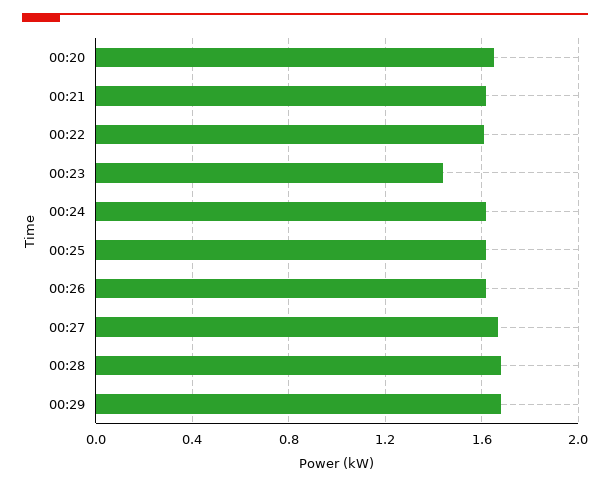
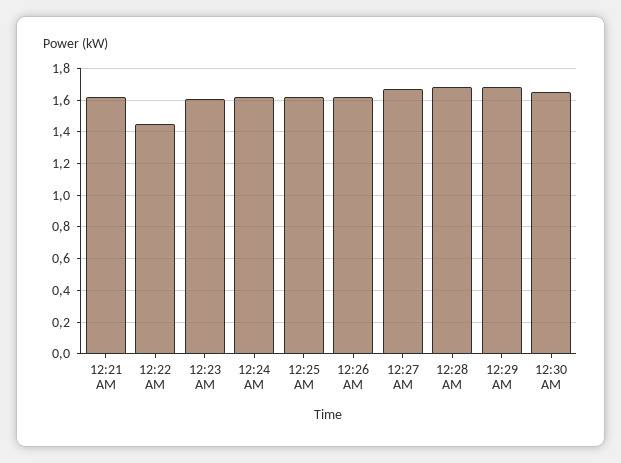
00:20: 1.65 -> none
00:22: 1.6 -> 1.45
00:23: 1.45 -> 1.6
12:30 AM: none -> 1.65

